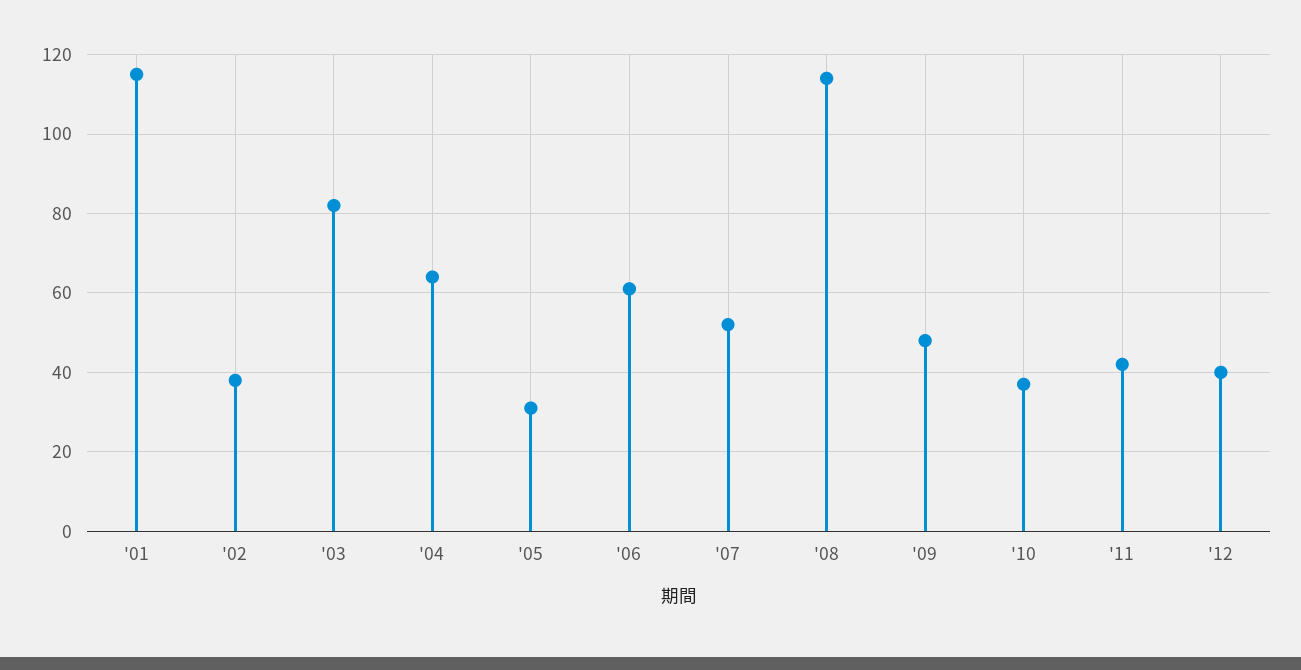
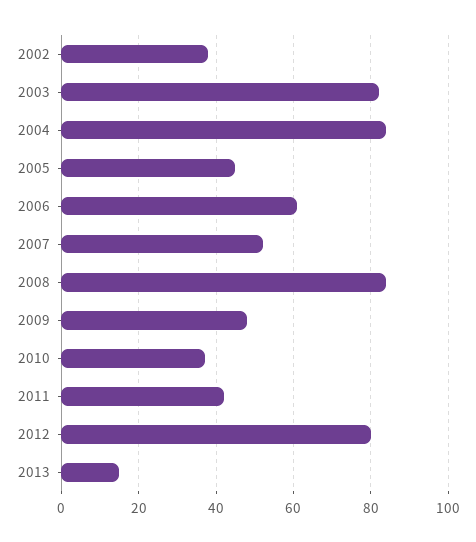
'01: 115 -> none
'04: 65 -> 85
'05: 30 -> 45
'08: 115 -> 85
'12: 40 -> 80
2013: none -> 15

